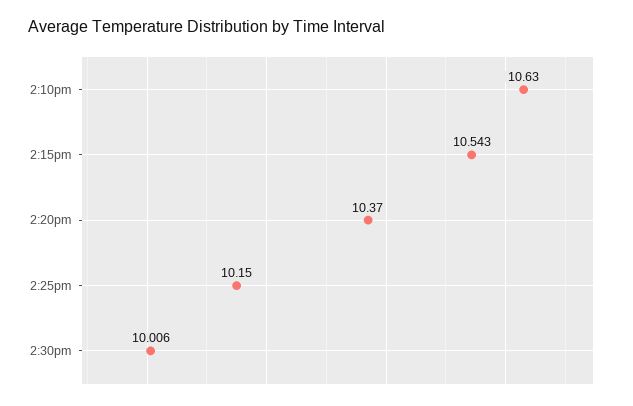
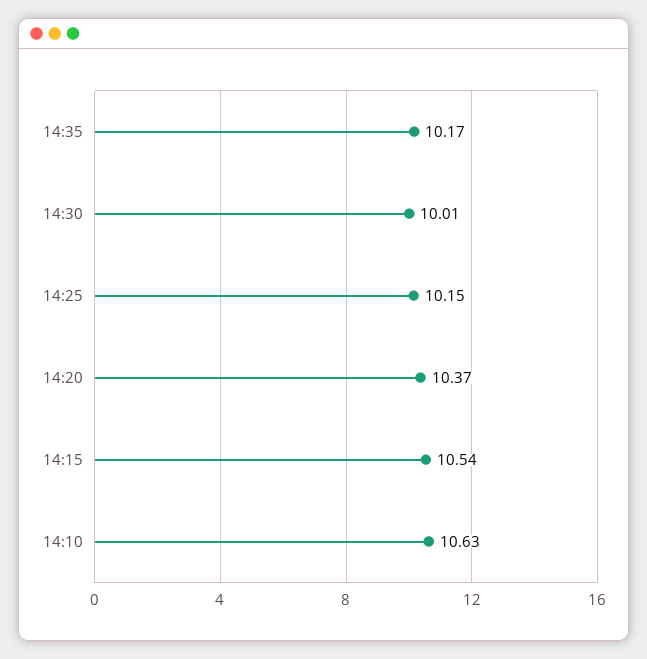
14:35: none -> 10.17

